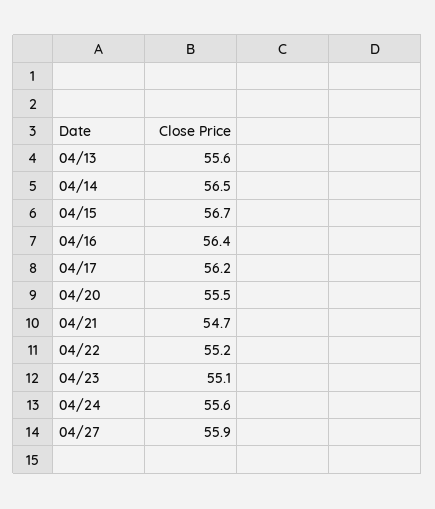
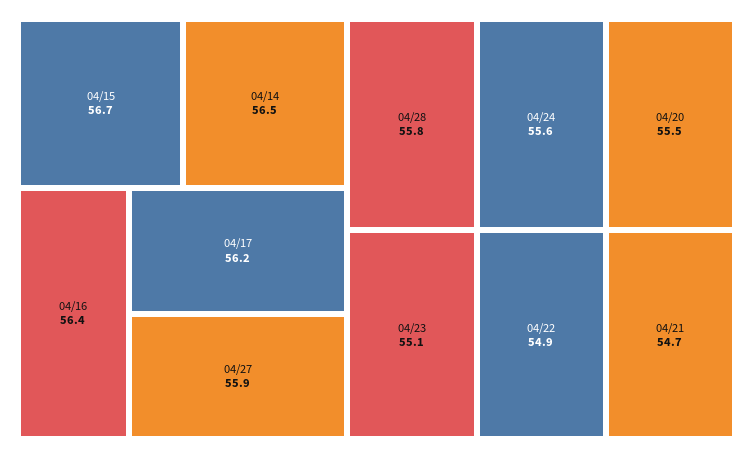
04/13: 55.6 -> none
04/22: 55.2 -> 54.9
04/28: none -> 55.8

